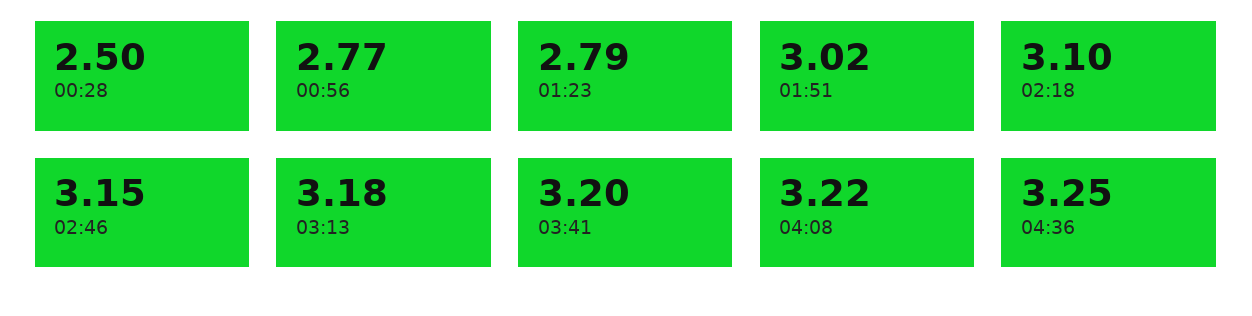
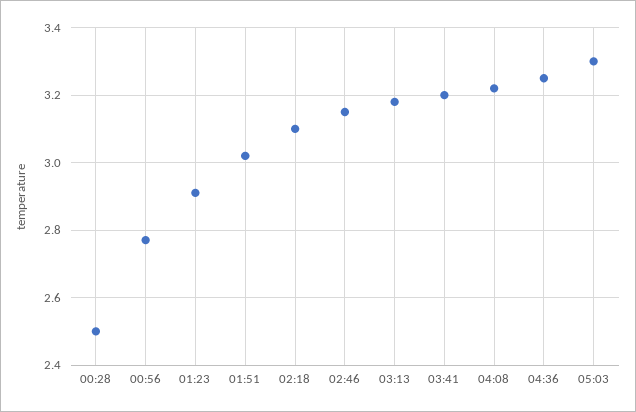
01:23: 2.79 -> 2.9
05:03: none -> 3.3

